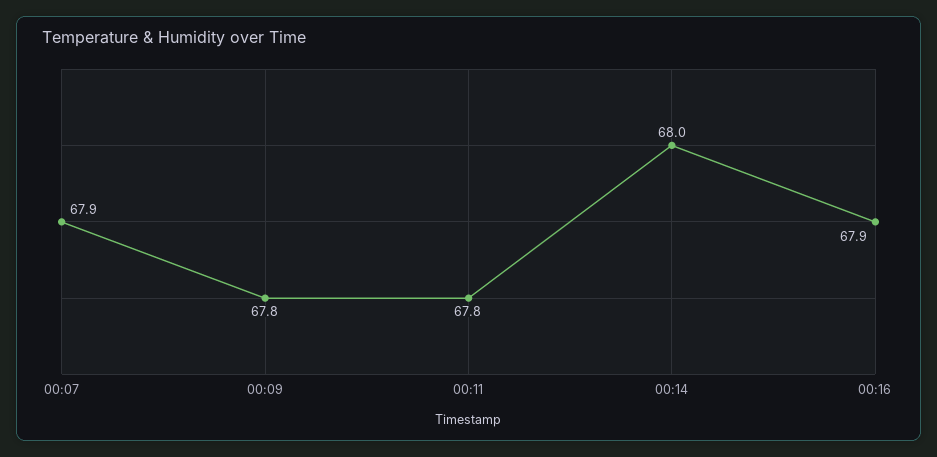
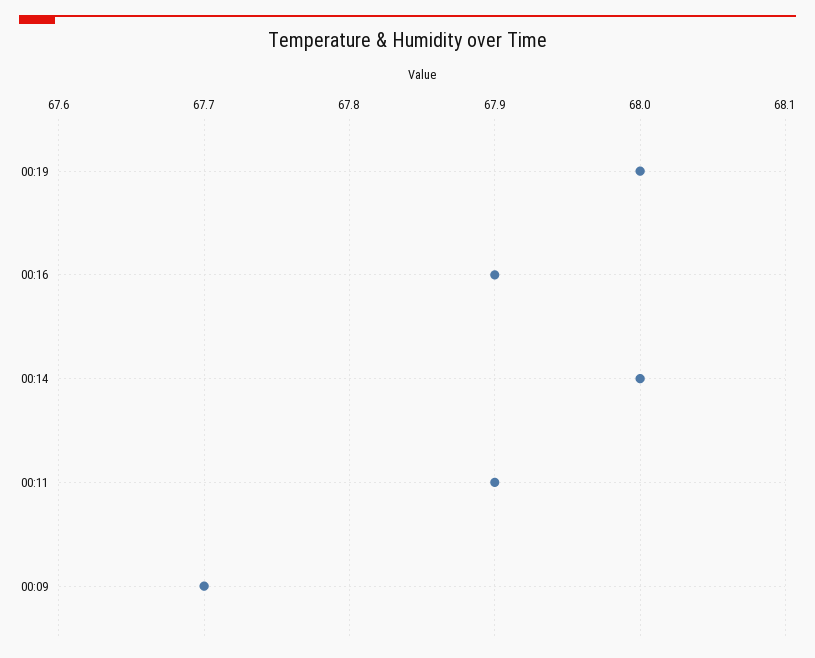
00:07: 67.9 -> none
00:09: 67.8 -> 67.7
00:11: 67.8 -> 67.9
00:19: none -> 68

